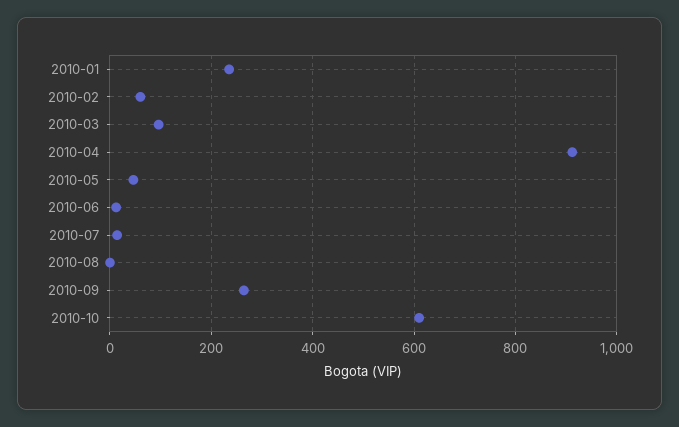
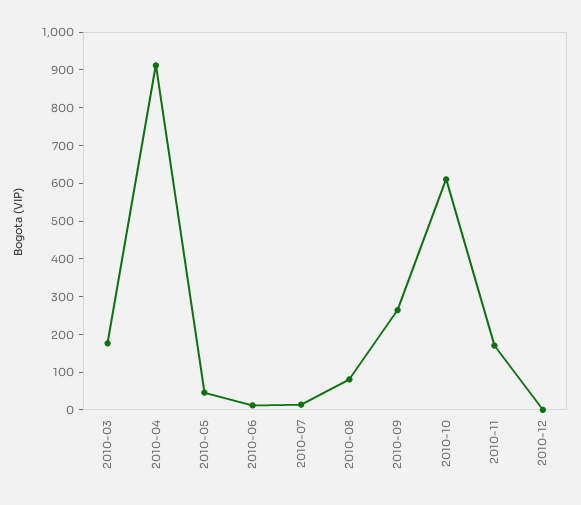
2010-01: 240 -> none
2010-02: 60 -> none
2010-03: 100 -> 175
2010-08: 0 -> 75
2010-11: none -> 175
2010-12: none -> 0

